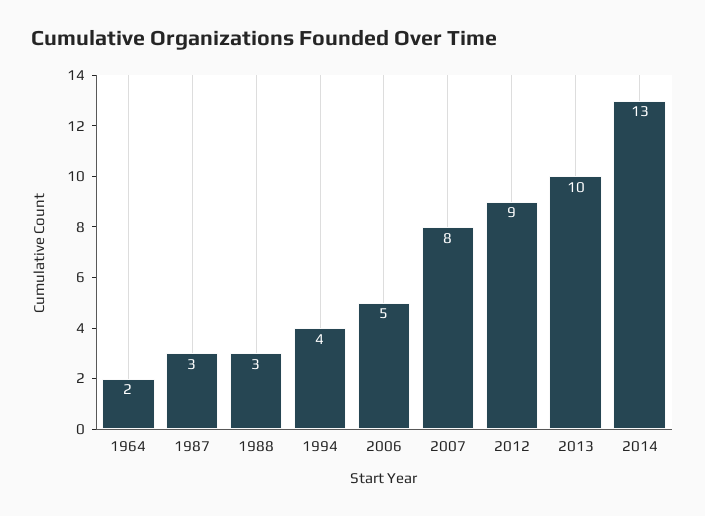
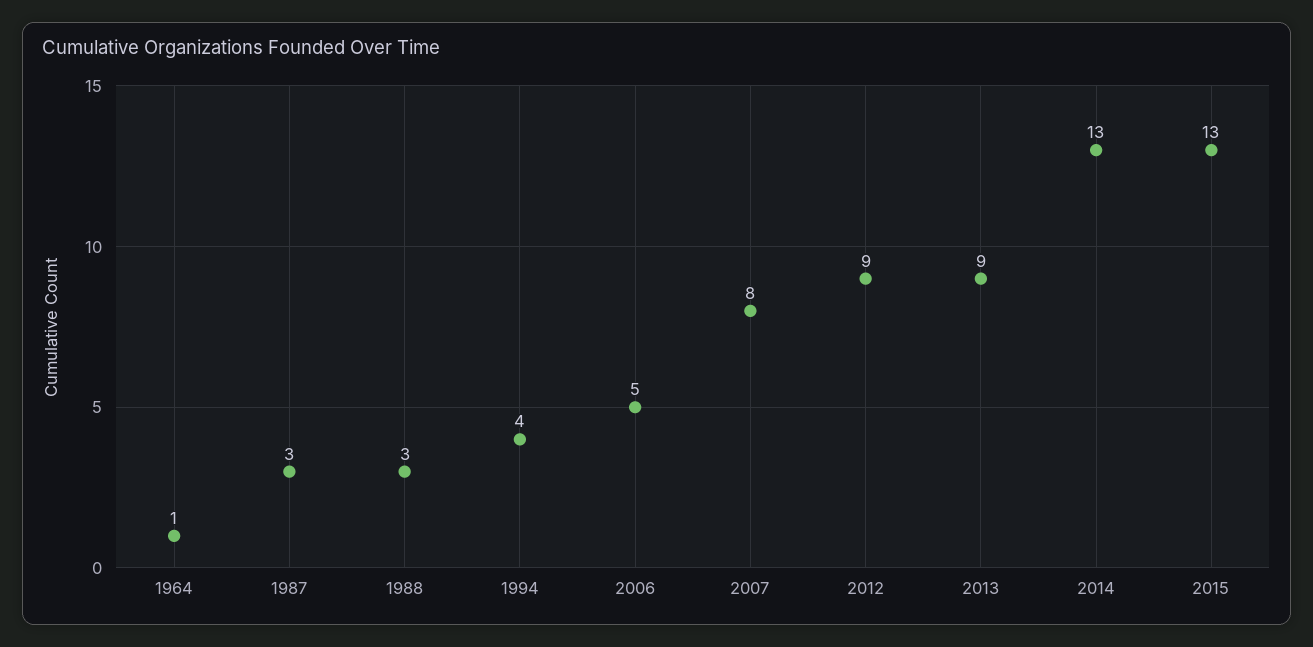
1964: 2 -> 1
2013: 10 -> 9
2015: none -> 13

